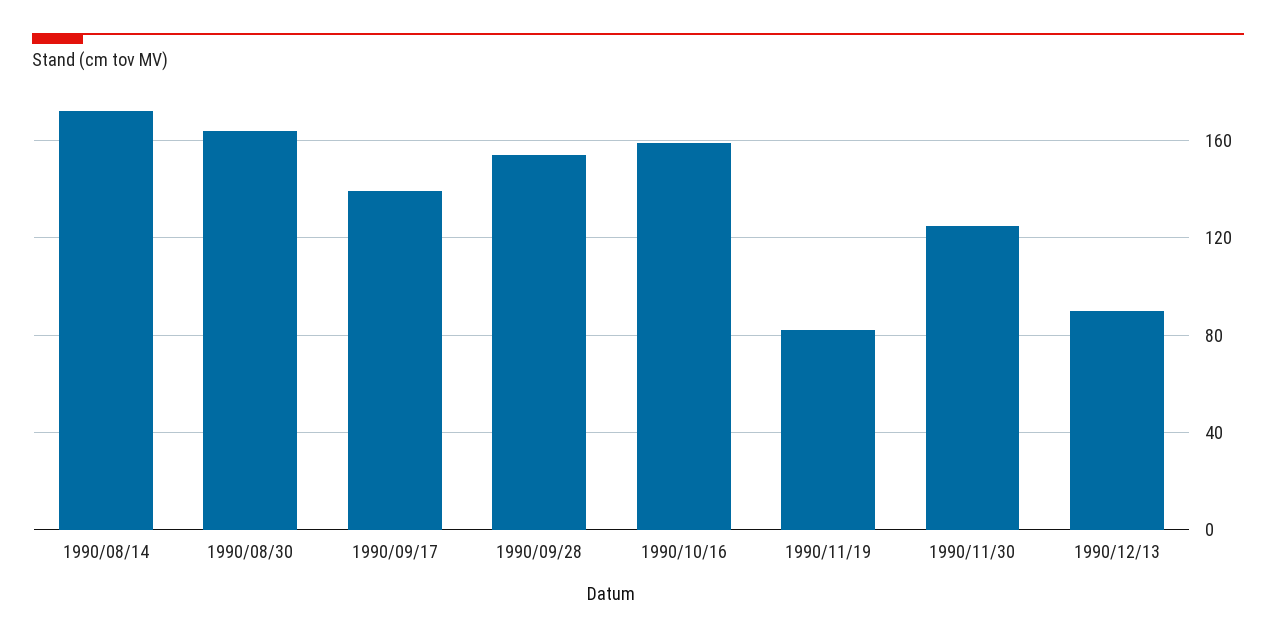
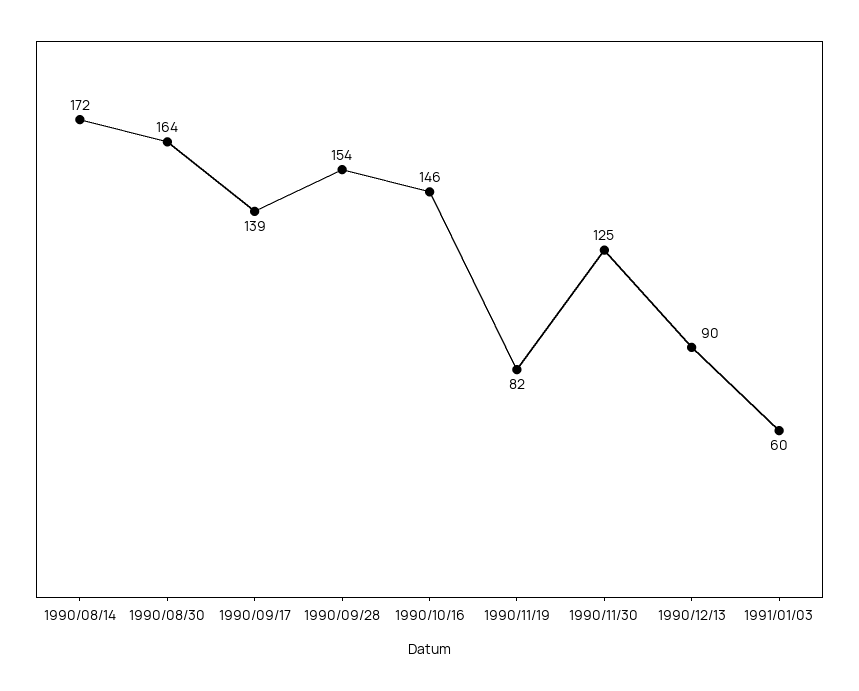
1990/10/16: 160 -> 146
1991/01/03: none -> 60

